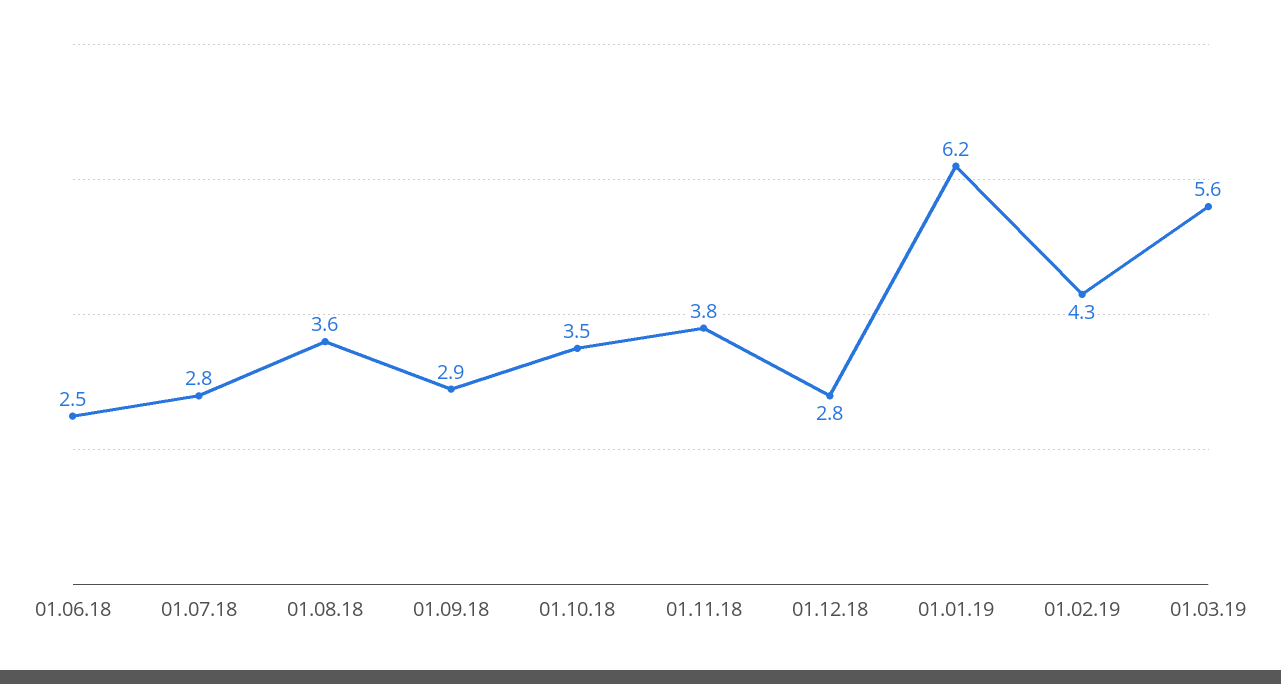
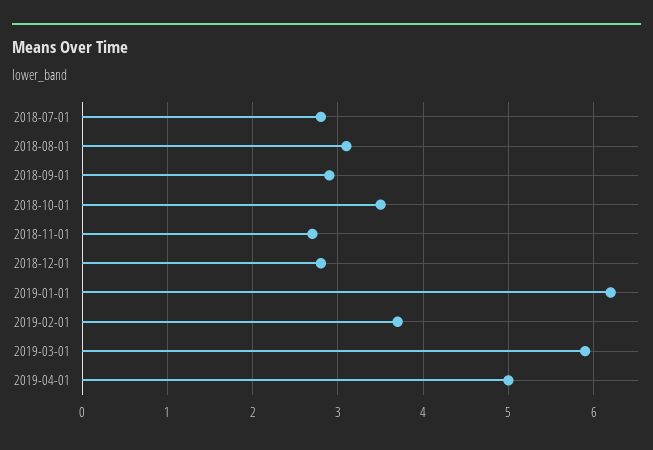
01.06.18: 2.5 -> none
01.08.18: 3.6 -> 3.1
01.11.18: 3.8 -> 2.7
01.02.19: 4.3 -> 3.7
01.03.19: 5.6 -> 5.9
2019-04-01: none -> 5

